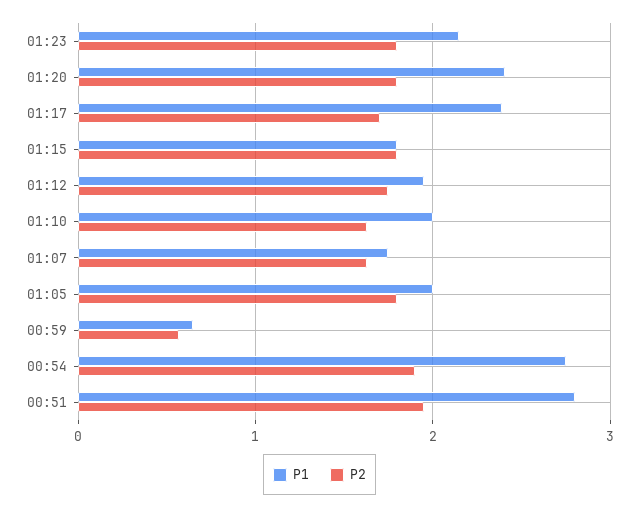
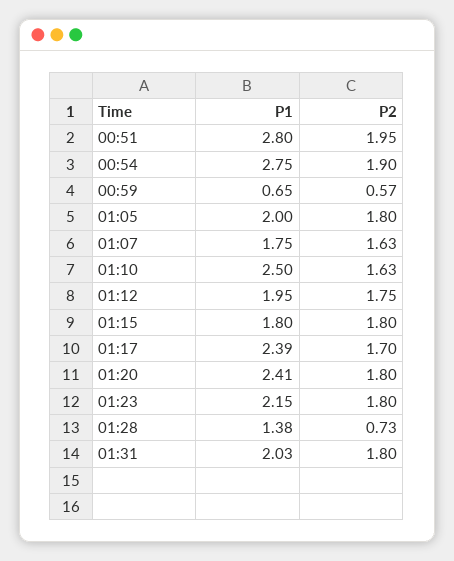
P1, 01:10: 2 -> 2.5
P1, 01:28: none -> 1.38
P2, 01:28: none -> 0.73
P1, 01:31: none -> 2.03
P2, 01:31: none -> 1.8

